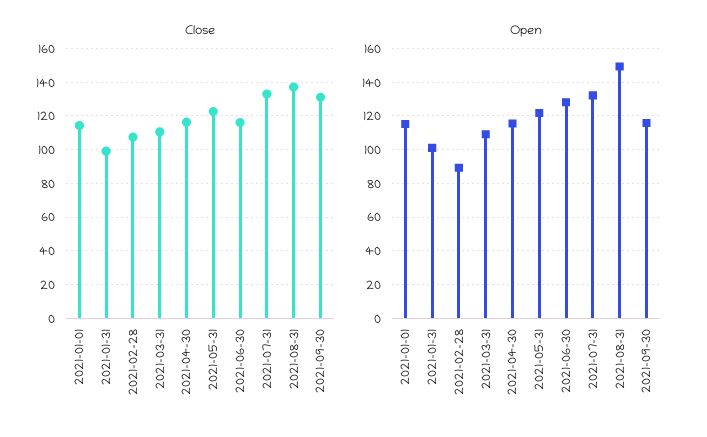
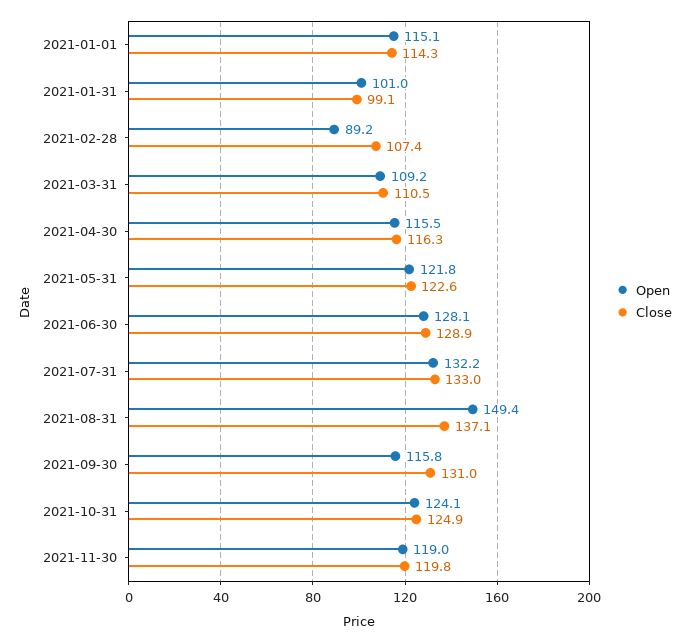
Close, 2021-06-30: 115 -> 128.9
Open, 2021-10-31: none -> 124.1
Close, 2021-10-31: none -> 124.9
Open, 2021-11-30: none -> 119
Close, 2021-11-30: none -> 119.8

